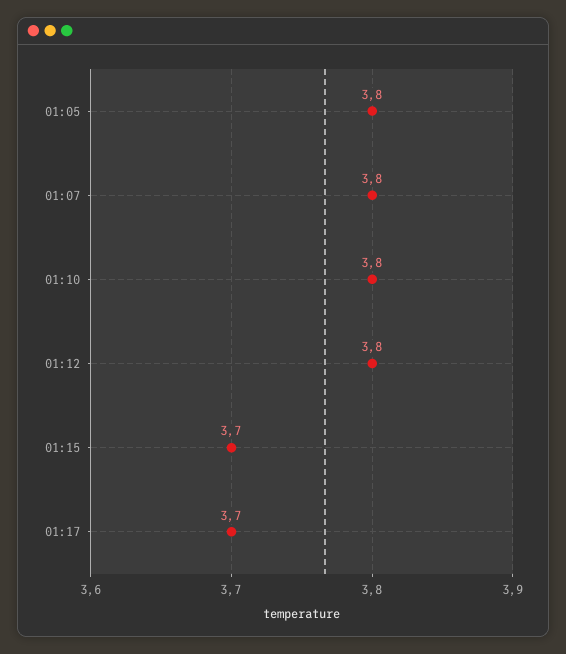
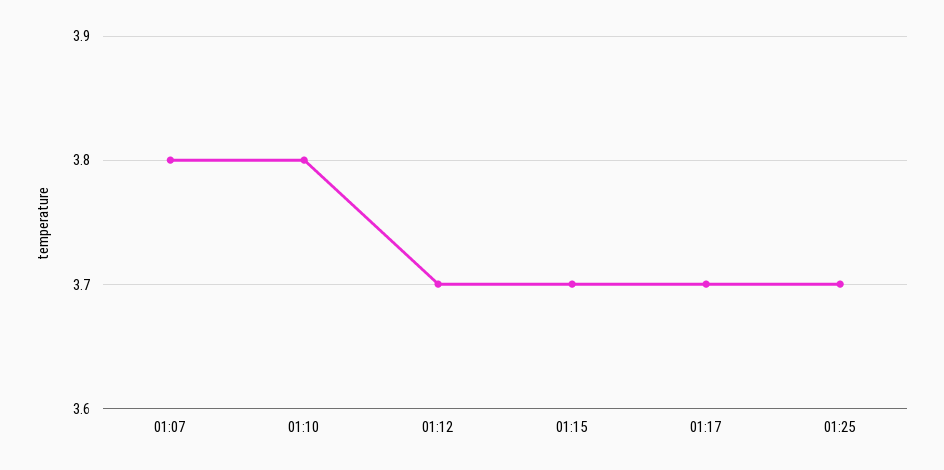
01:05: 3.8 -> none
01:12: 3.8 -> 3.7
01:25: none -> 3.7

